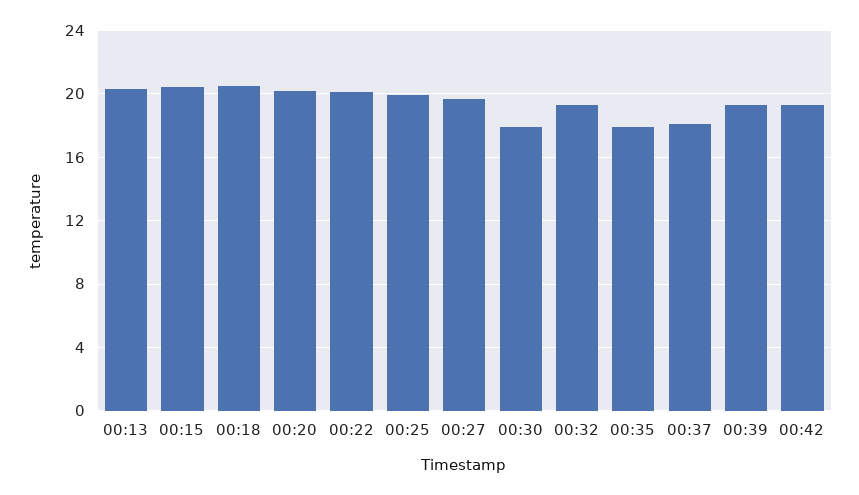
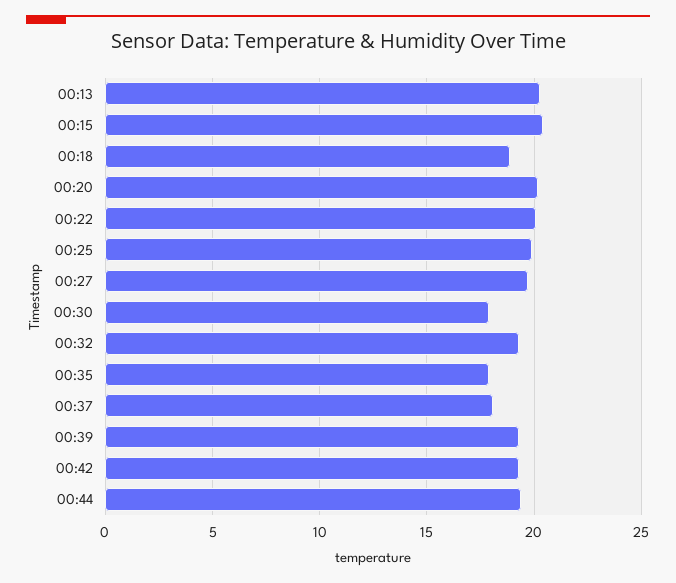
00:18: 20.5 -> 19
00:44: none -> 19.5

